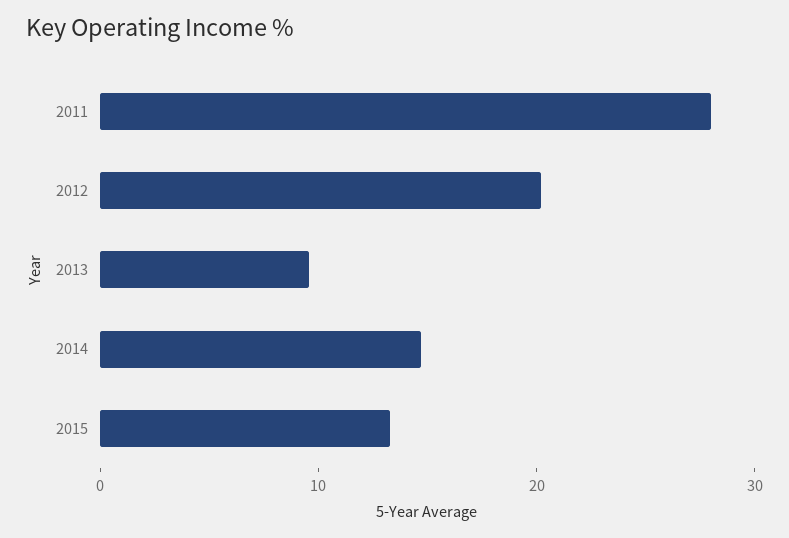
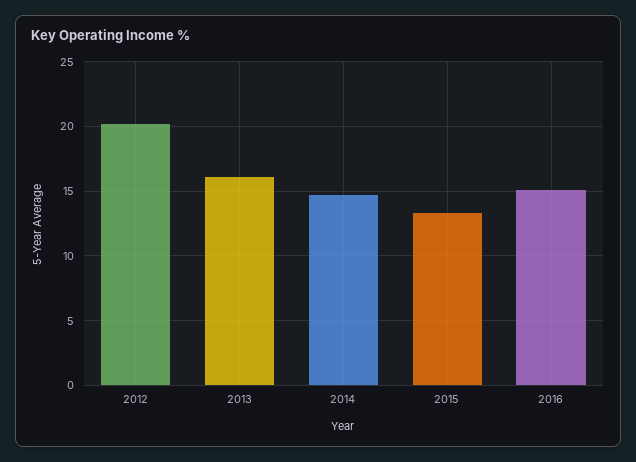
2011: 28 -> none
2013: 10 -> 16
2016: none -> 15

